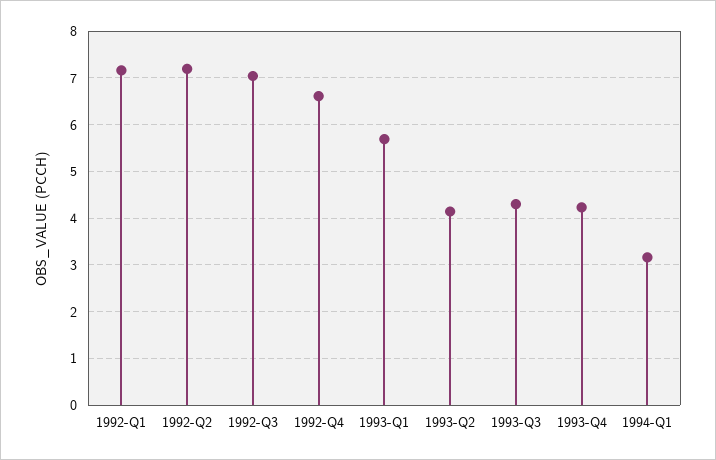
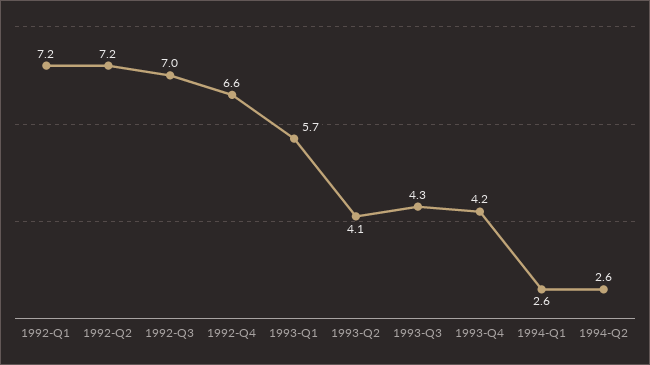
1994-Q1: 3.2 -> 2.6
1994-Q2: none -> 2.6

